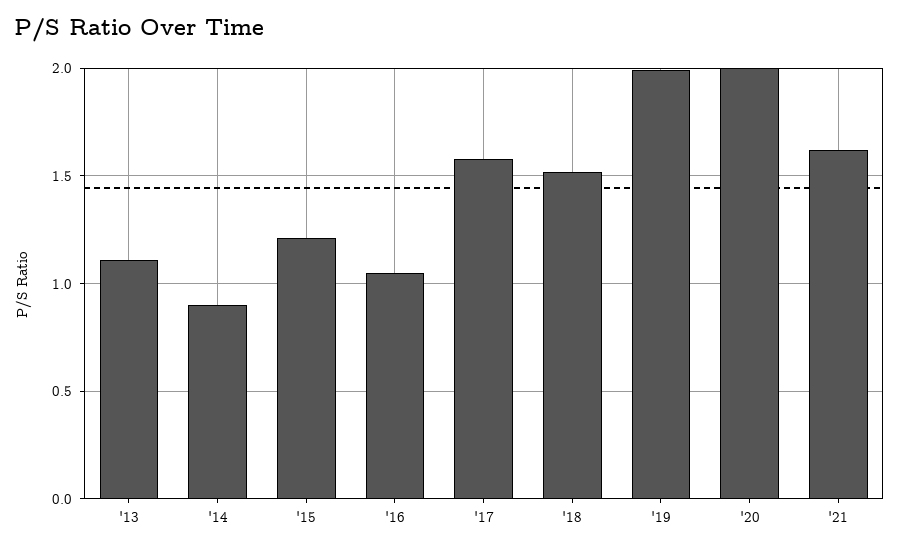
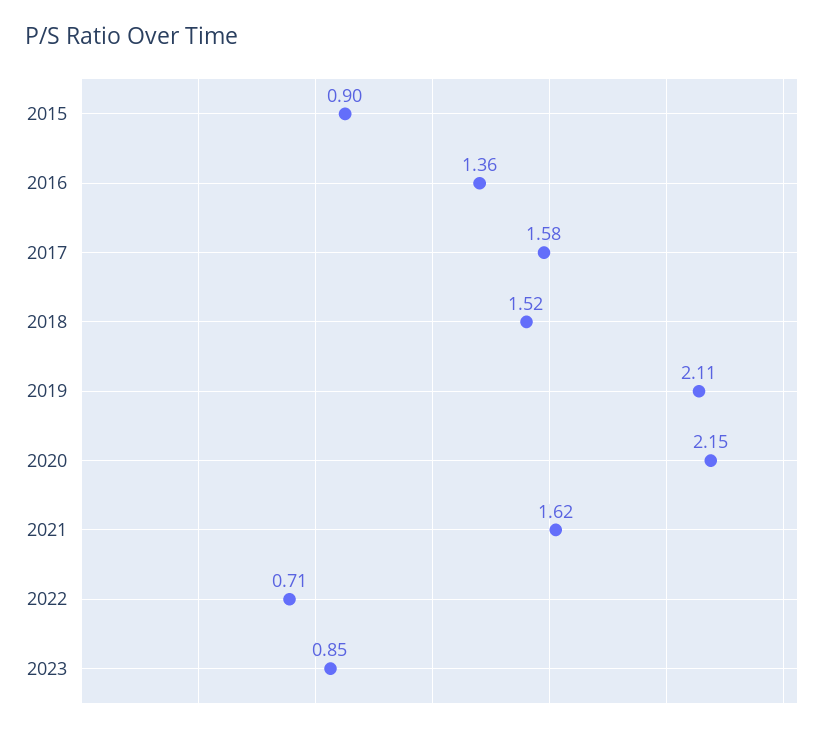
'13: 1.1 -> none
'14: 0.9 -> none
'15: 1.2 -> 0.9
'16: 1.05 -> 1.36
'19: 2 -> 2.11
'20: 2 -> 2.15
2022: none -> 0.71
2023: none -> 0.85

